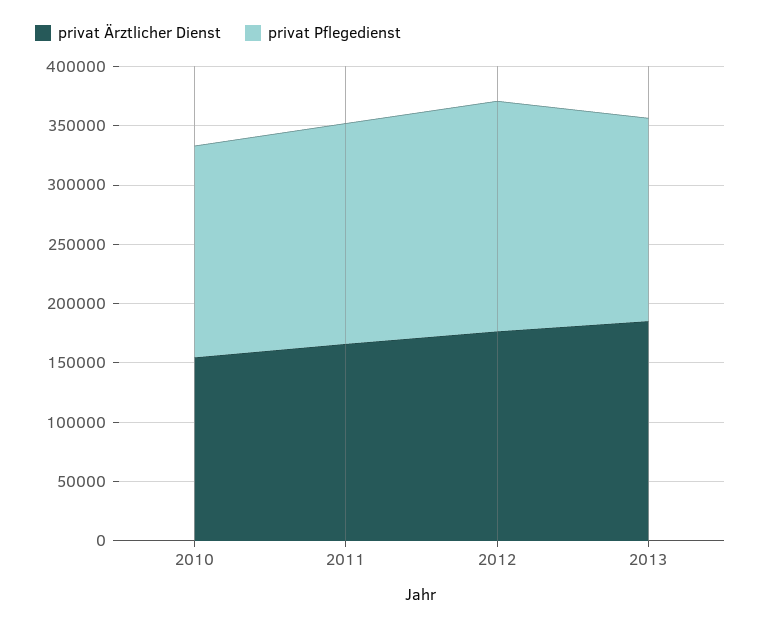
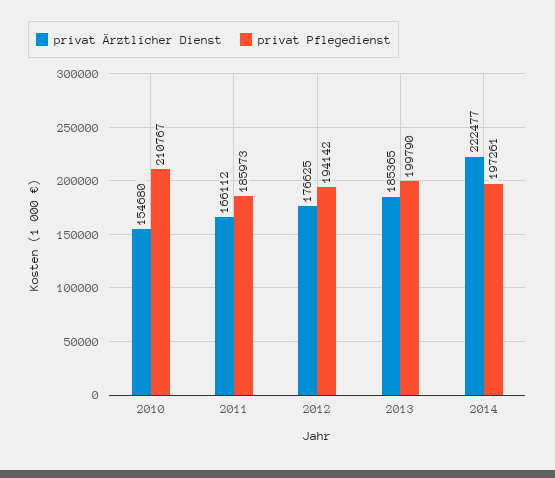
privat Pflegedienst, 2010: 180000 -> 210767
privat Pflegedienst, 2013: 170000 -> 199790
privat Ärztlicher Dienst, 2014: none -> 222477
privat Pflegedienst, 2014: none -> 197261

